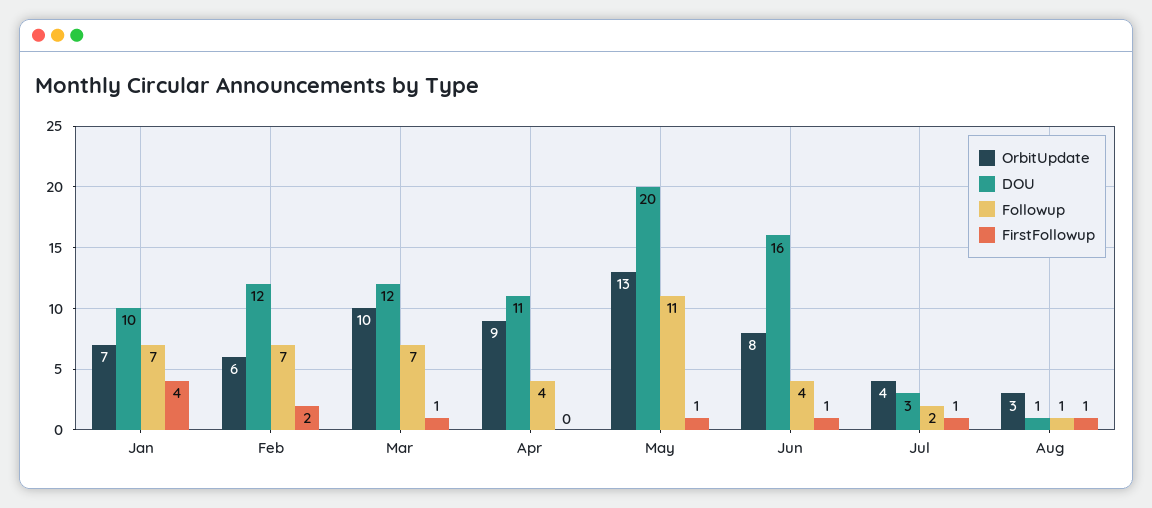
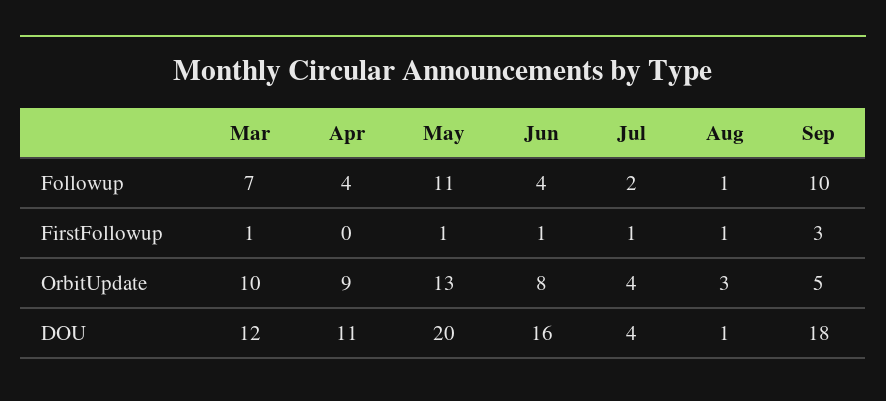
OrbitUpdate, Jan: 7 -> none
DOU, Jan: 10 -> none
Followup, Jan: 7 -> none
FirstFollowup, Jan: 4 -> none
OrbitUpdate, Feb: 6 -> none
DOU, Feb: 12 -> none
Followup, Feb: 7 -> none
FirstFollowup, Feb: 2 -> none
DOU, Jul: 3 -> 4
Followup, Sep: none -> 10
FirstFollowup, Sep: none -> 3
OrbitUpdate, Sep: none -> 5
DOU, Sep: none -> 18

